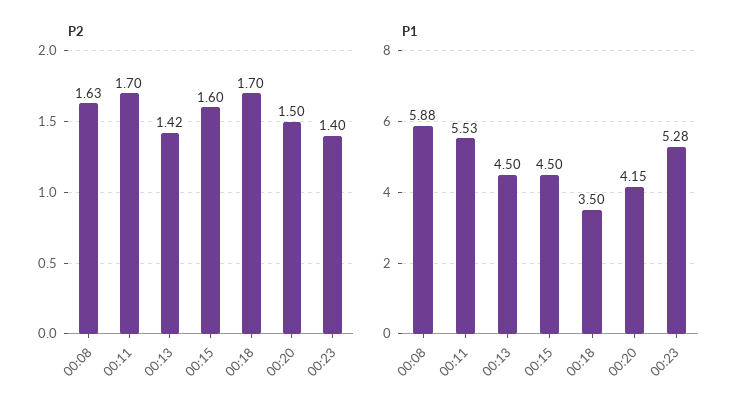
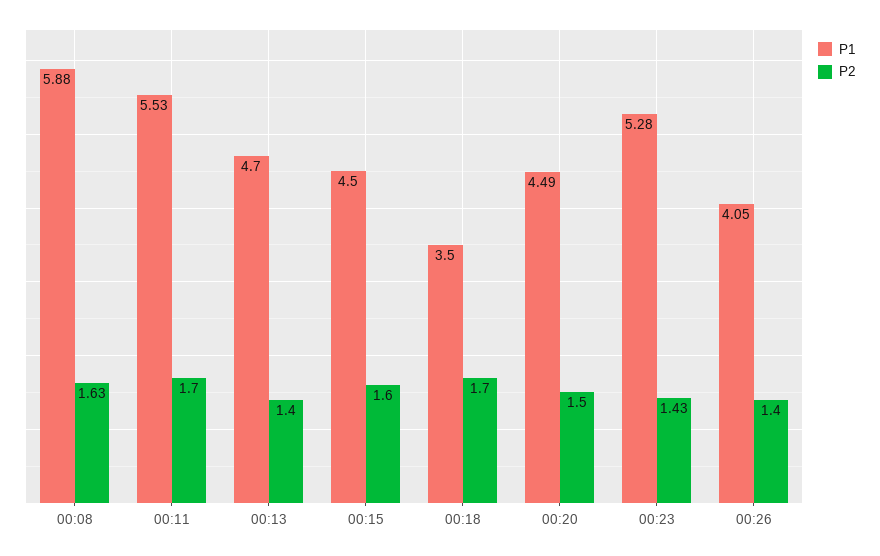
P2, 00:13: 1.42 -> 1.4
P2, 00:23: 1.4 -> 1.43
P1, 00:13: 4.5 -> 4.7
P1, 00:20: 4.15 -> 4.49
P1, 00:26: none -> 4.05
P2, 00:26: none -> 1.4

